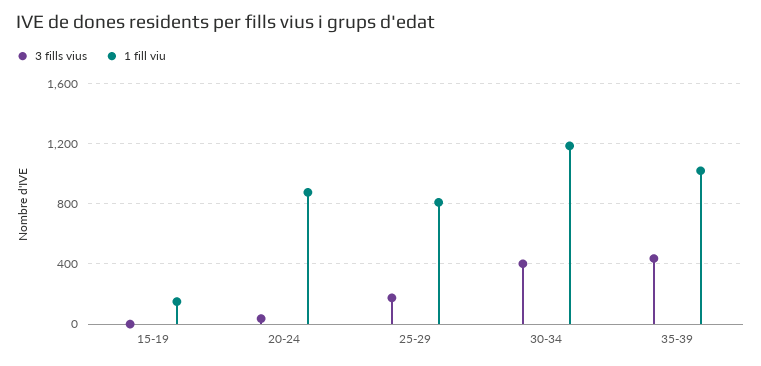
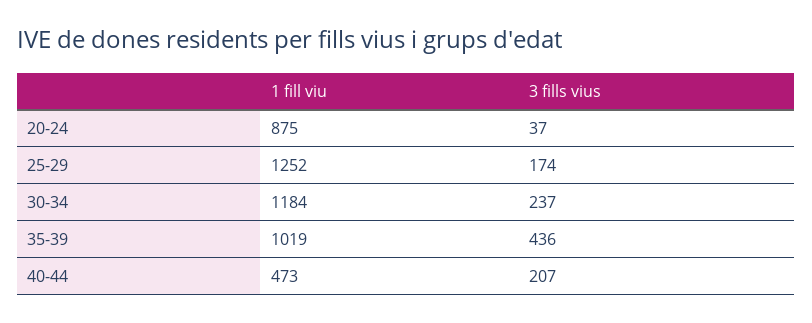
3 fills vius, 15-19: 0 -> none
1 fill viu, 15-19: 150 -> none
1 fill viu, 25-29: 800 -> 1252
3 fills vius, 30-34: 400 -> 237
1 fill viu, 40-44: none -> 473
3 fills vius, 40-44: none -> 207

